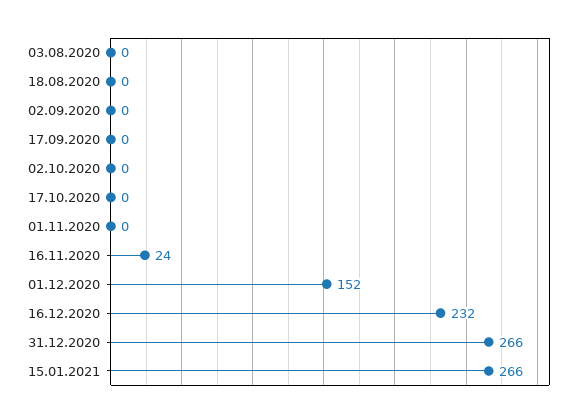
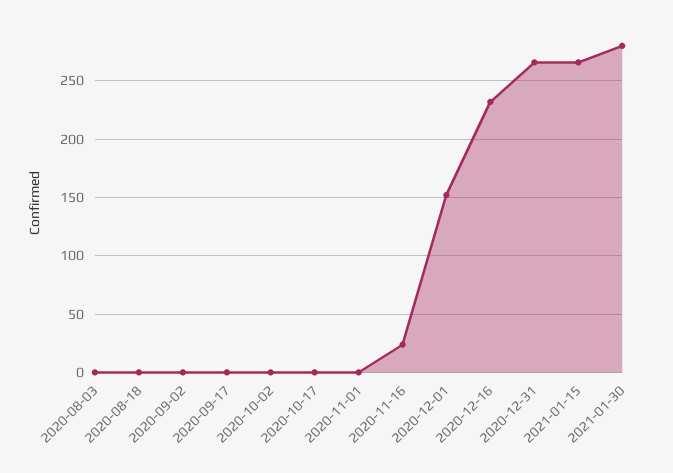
2021-01-30: none -> 280

